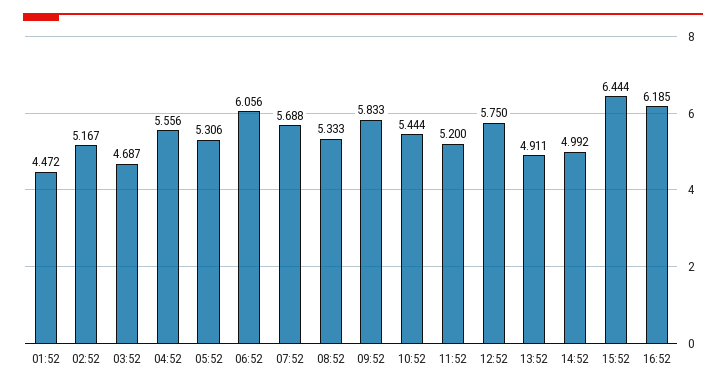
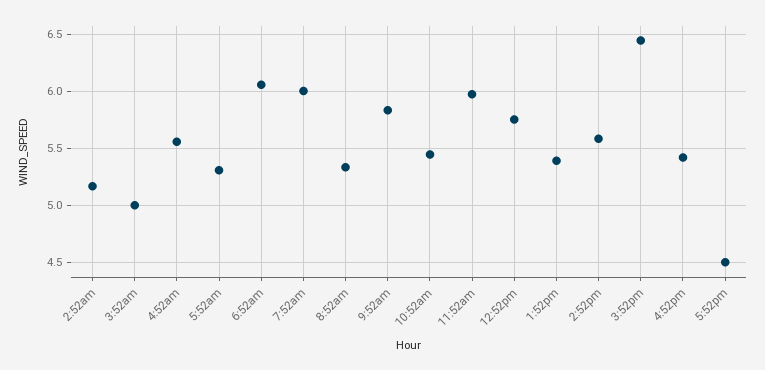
01:52: 4.472 -> none
03:52: 4.687 -> 5
07:52: 5.688 -> 6
11:52: 5.2 -> 6
13:52: 4.911 -> 5.4
14:52: 4.992 -> 5.6
16:52: 6.185 -> 5.4
5:52pm: none -> 4.5

